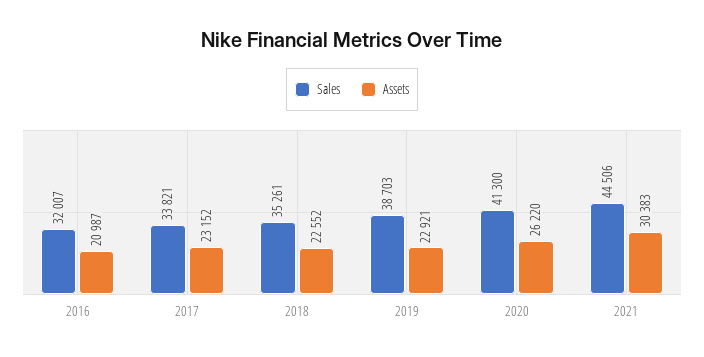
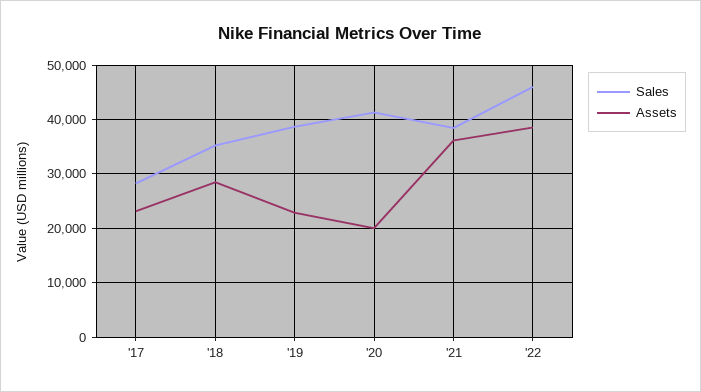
Sales, 2016: 32007 -> none
Assets, 2016: 20987 -> none
Sales, 2017: 33821 -> 28000
Assets, 2018: 22552 -> 28000
Assets, 2020: 26220 -> 20000
Sales, 2021: 44506 -> 38000
Assets, 2021: 30383 -> 36000
Sales, '22: none -> 46000
Assets, '22: none -> 38000

